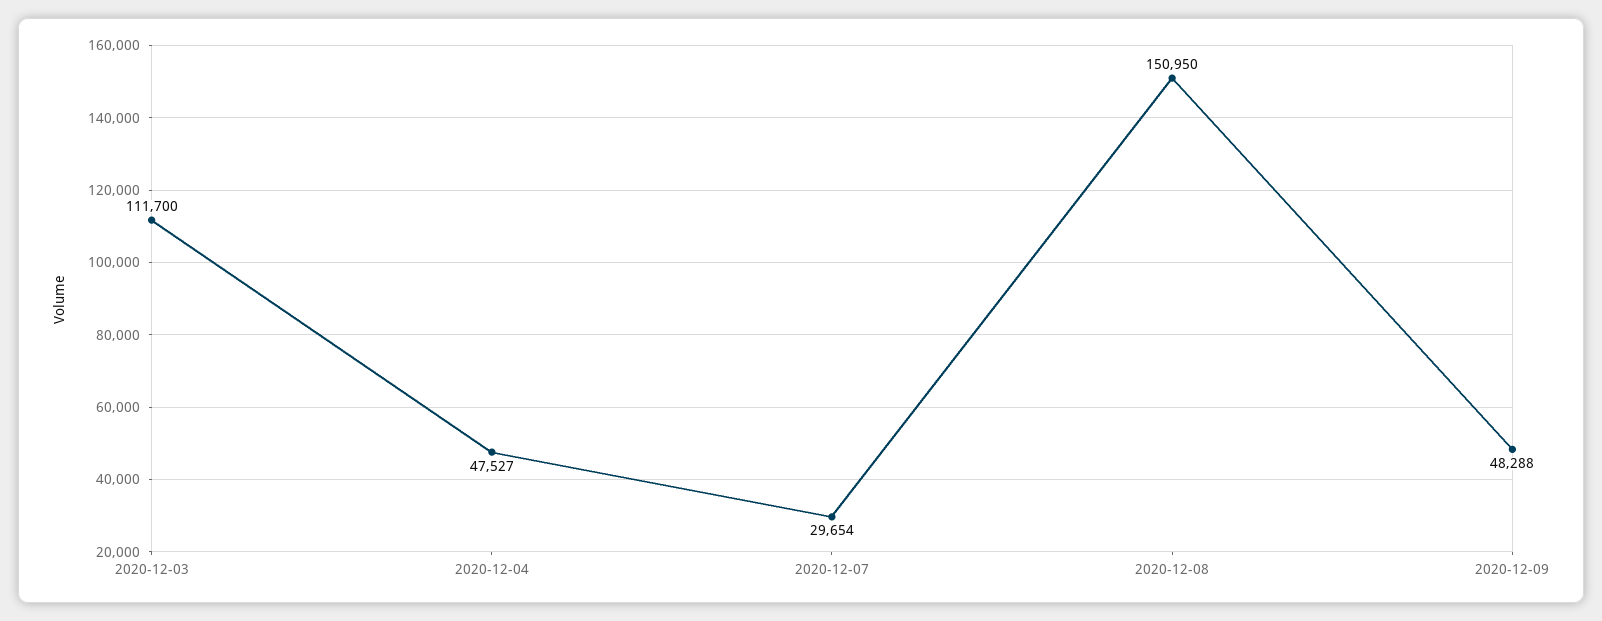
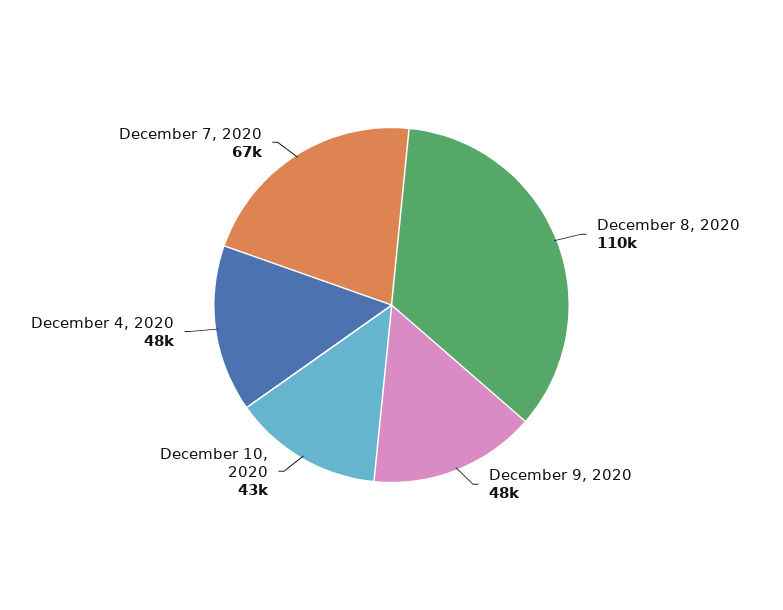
2020-12-03: 111700 -> none
2020-12-07: 29654 -> 67000
2020-12-08: 150950 -> 110000
December 10, 2020: none -> 43000

